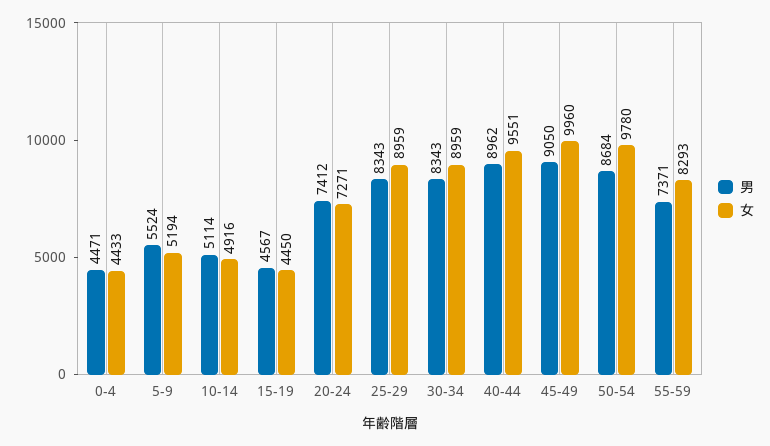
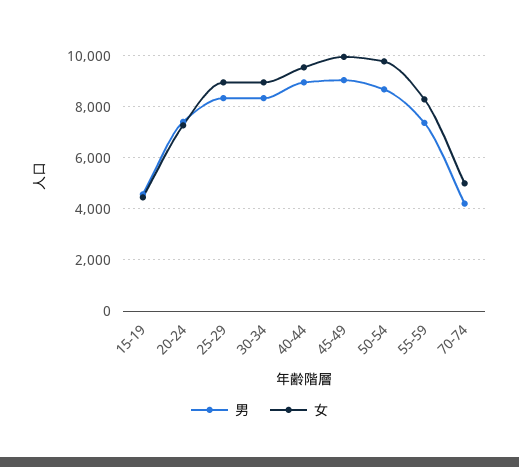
男, 0-4: 4471 -> none
女, 0-4: 4433 -> none
男, 5-9: 5524 -> none
女, 5-9: 5194 -> none
男, 10-14: 5114 -> none
女, 10-14: 4916 -> none
男, 70-74: none -> 4250
女, 70-74: none -> 5000

